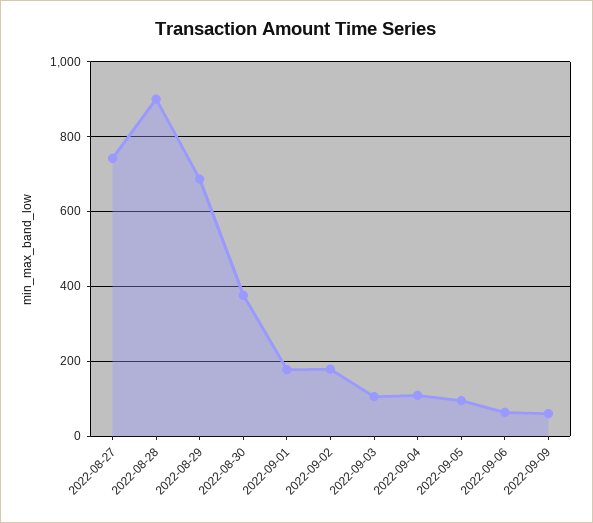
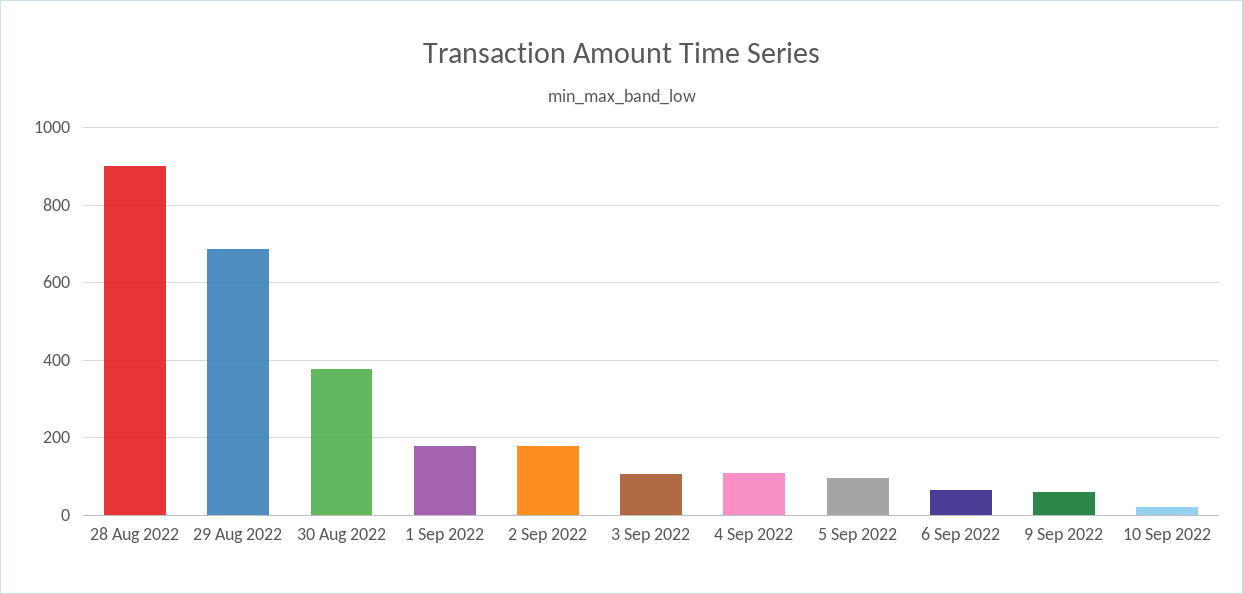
2022-08-27: 740 -> none
10 Sep 2022: none -> 20

